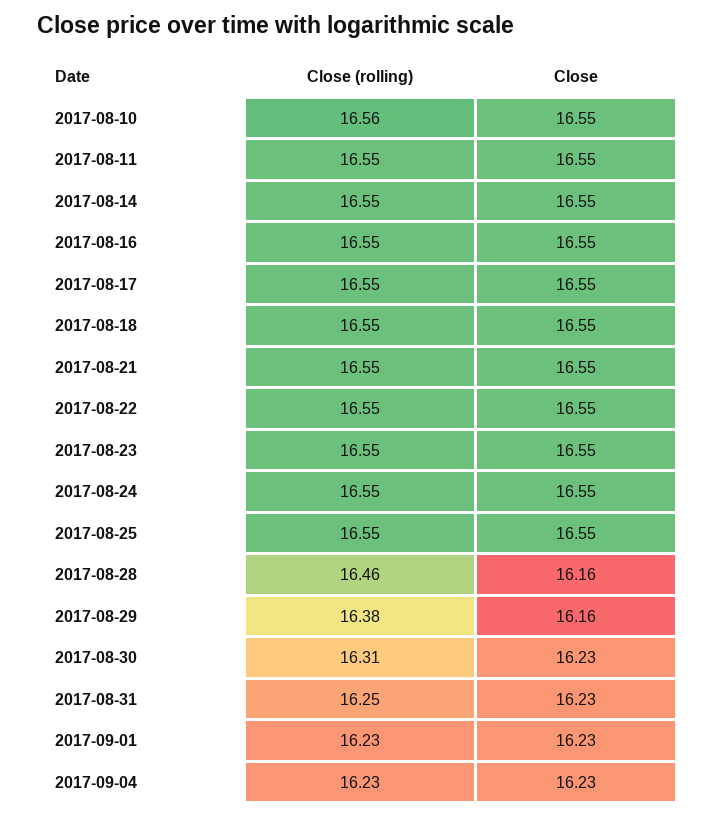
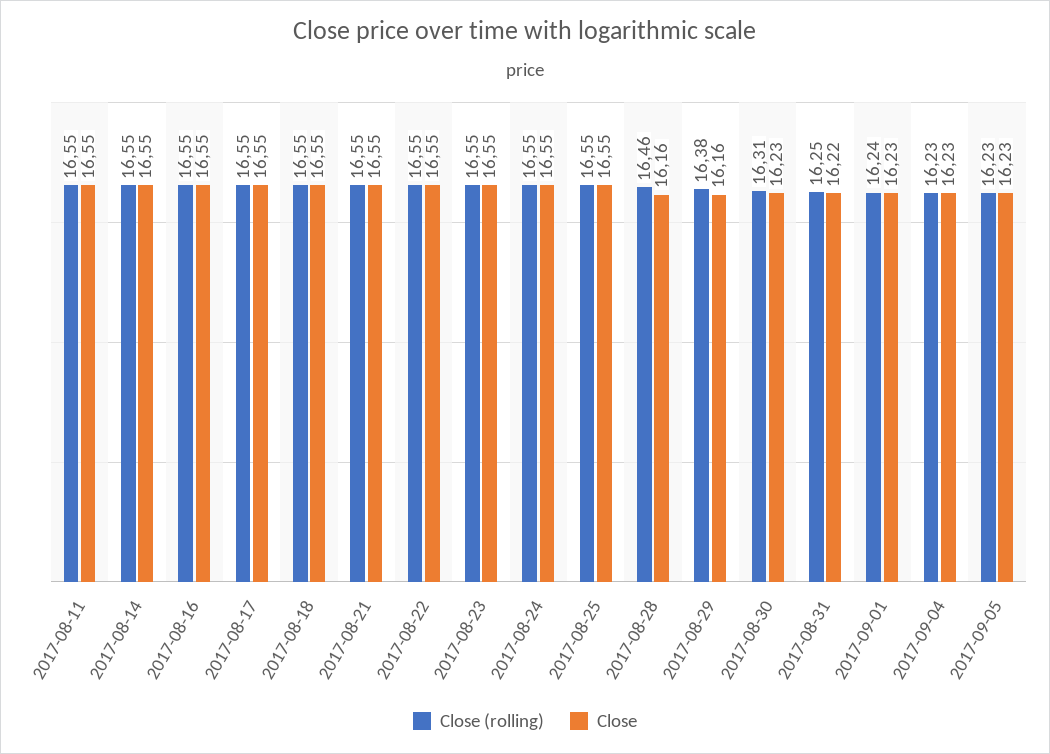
Close (rolling), 2017-08-10: 16.56 -> none
Close, 2017-08-10: 16.55 -> none
Close, 2017-08-31: 16.23 -> 16.22
Close (rolling), 2017-09-01: 16.23 -> 16.24
Close (rolling), 2017-09-05: none -> 16.23
Close, 2017-09-05: none -> 16.23

